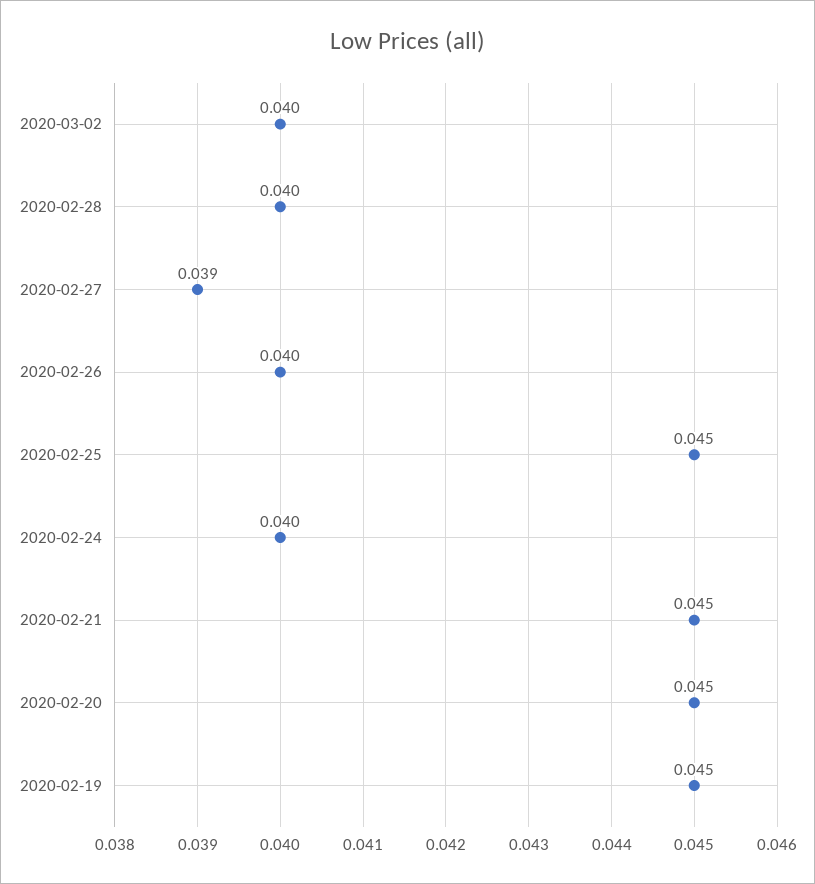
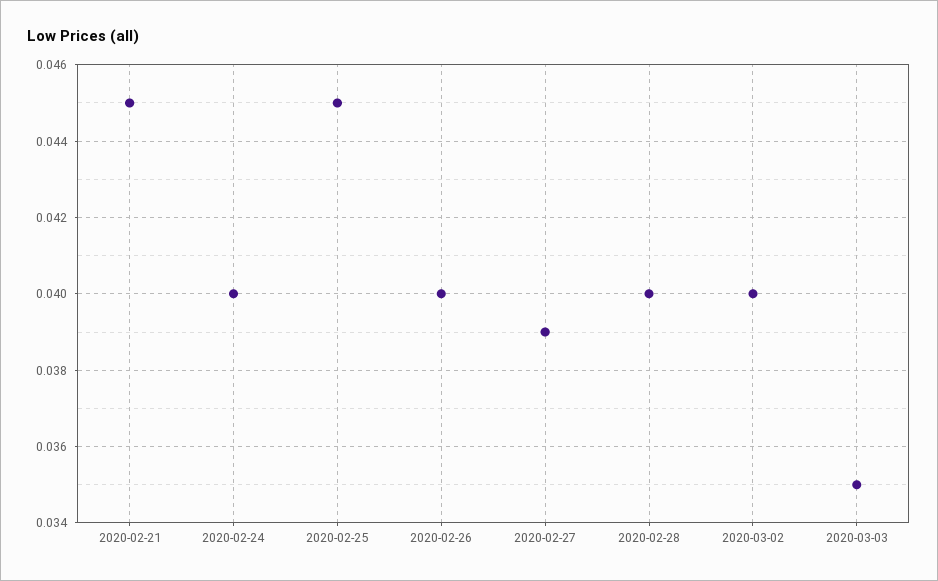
2020-02-20: 0.045 -> none
2020-02-19: 0.045 -> none
2020-03-03: none -> 0.035

